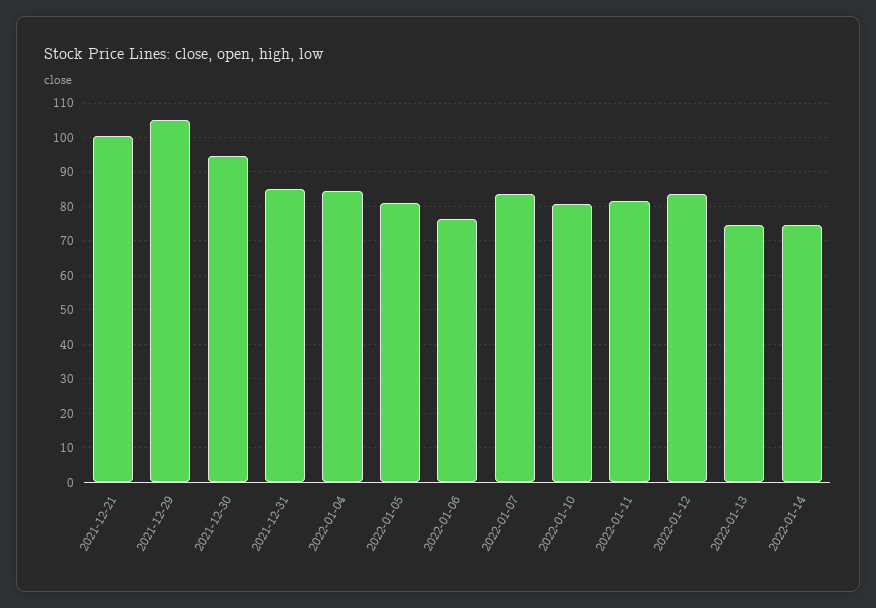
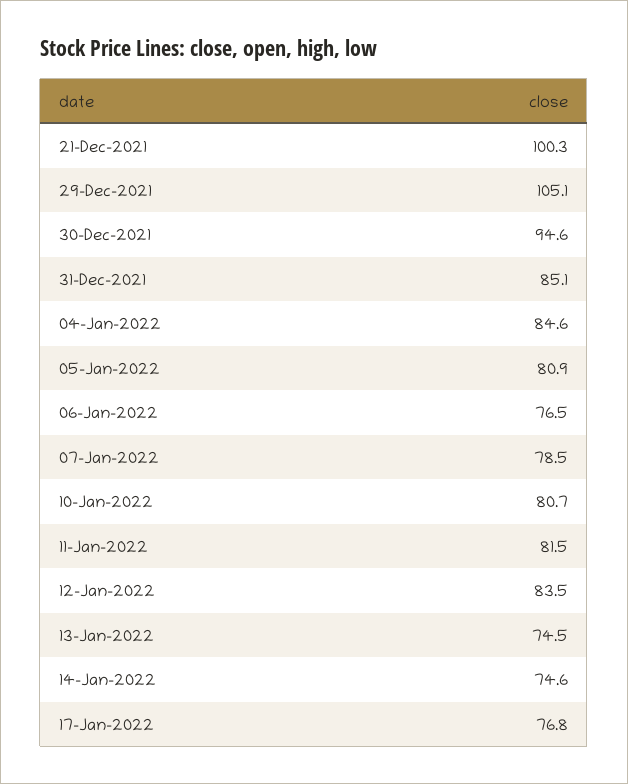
2022-01-07: 84 -> 78.5
17-Jan-2022: none -> 76.8

